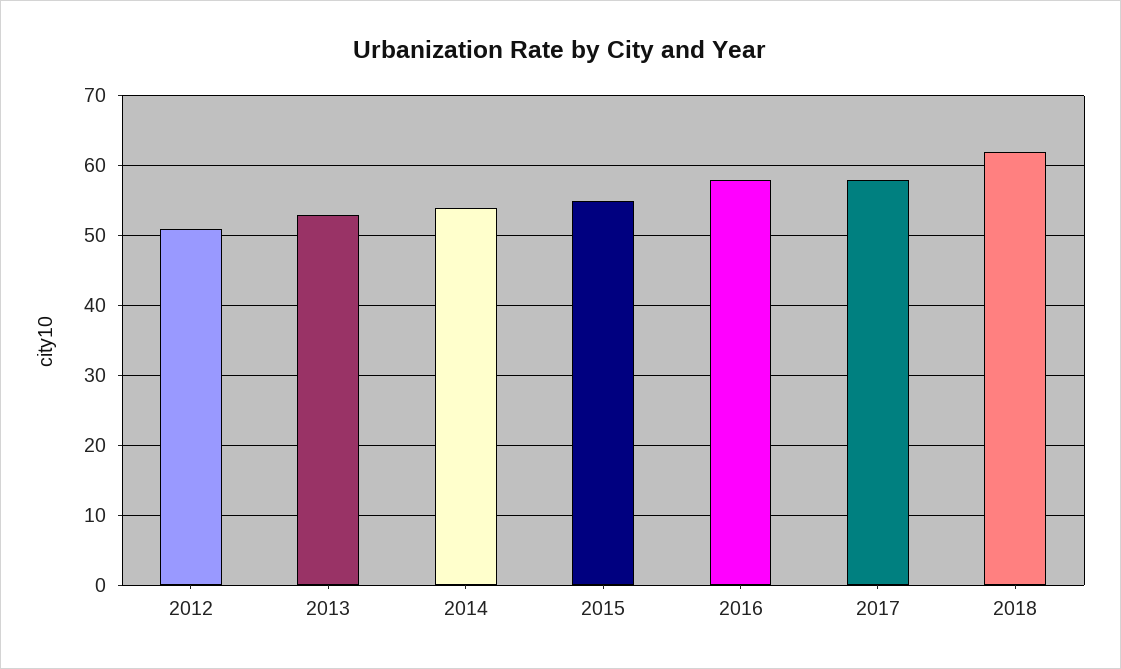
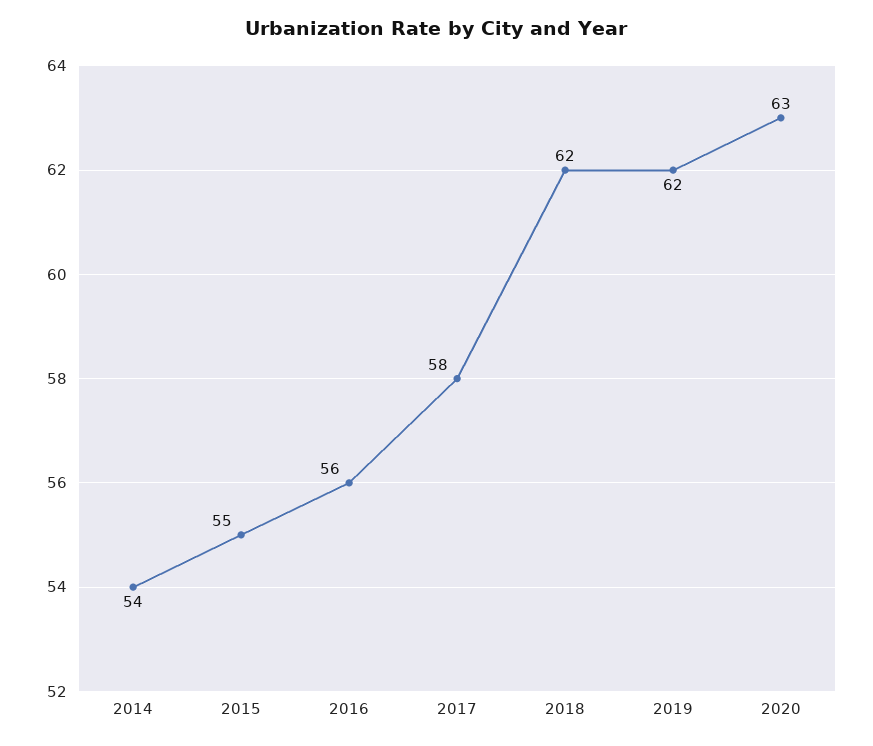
2012: 51 -> none
2013: 53 -> none
2016: 58 -> 56
2019: none -> 62
2020: none -> 63

